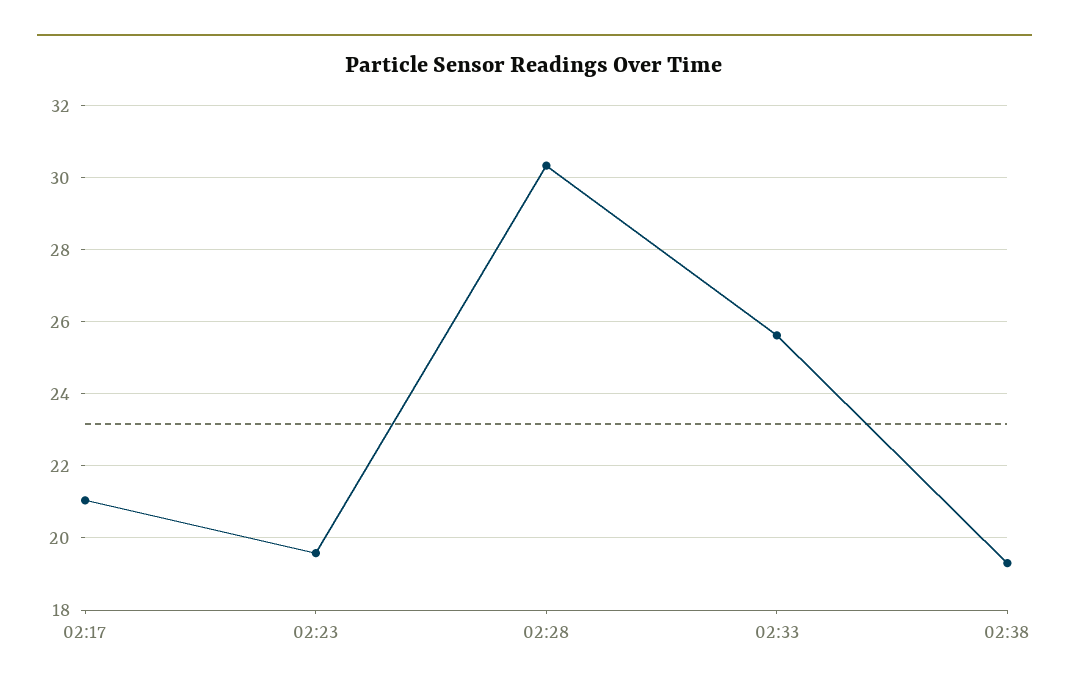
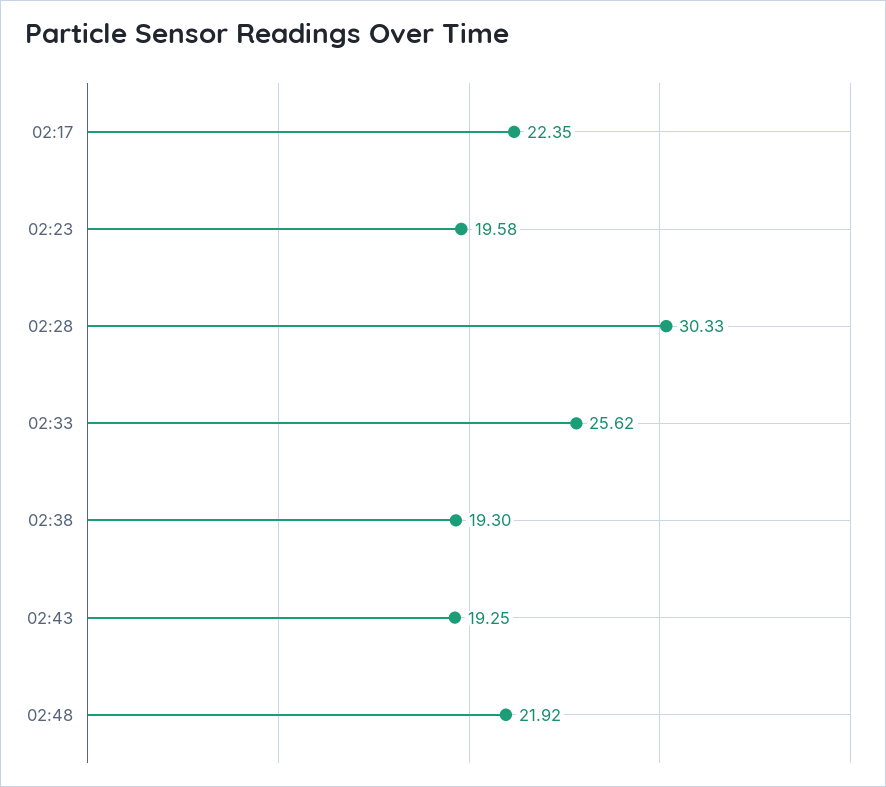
02:17: 21 -> 22.35
02:43: none -> 19.25
02:48: none -> 21.92

